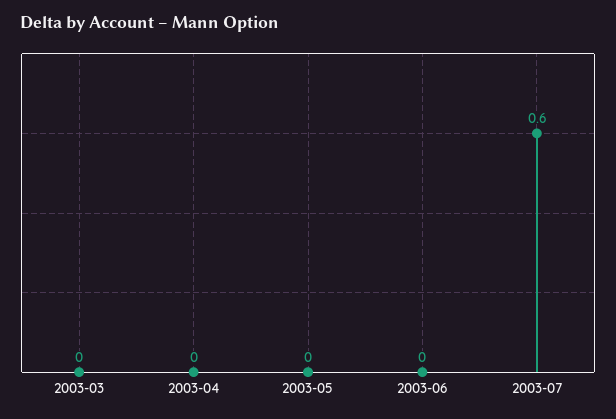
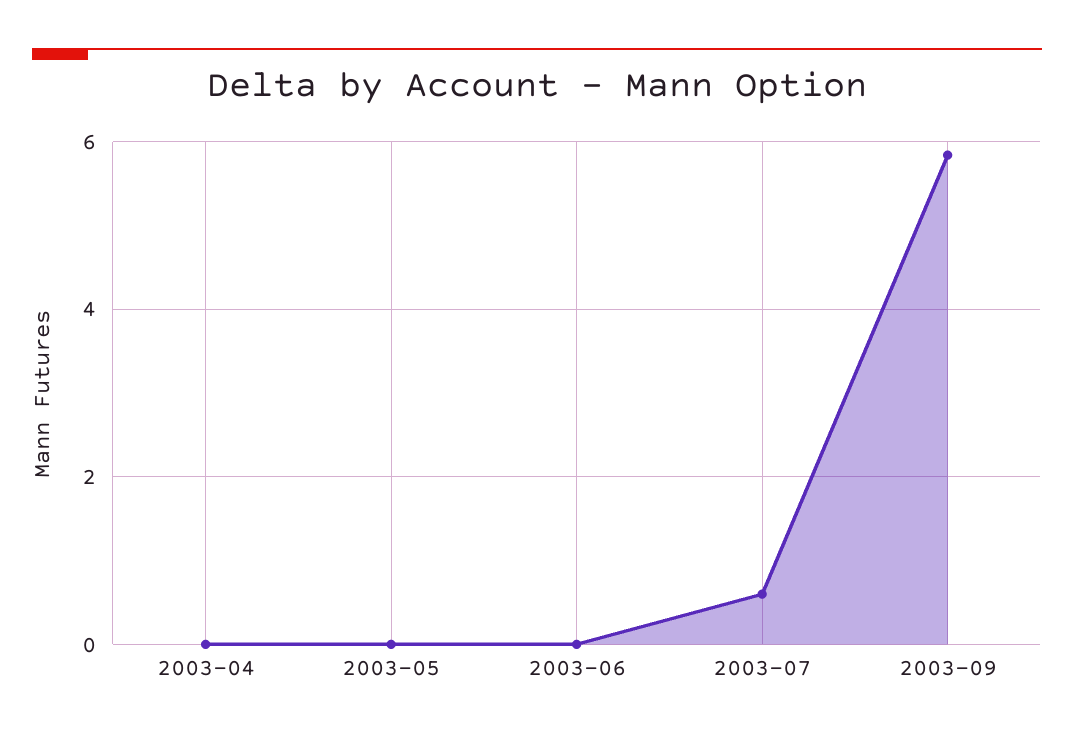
2003-03: 0 -> none
2003-09: none -> 5.8

